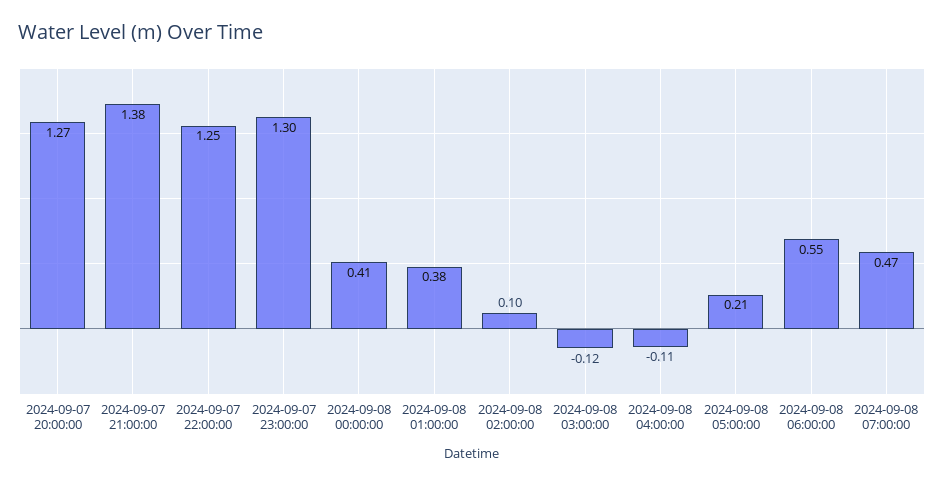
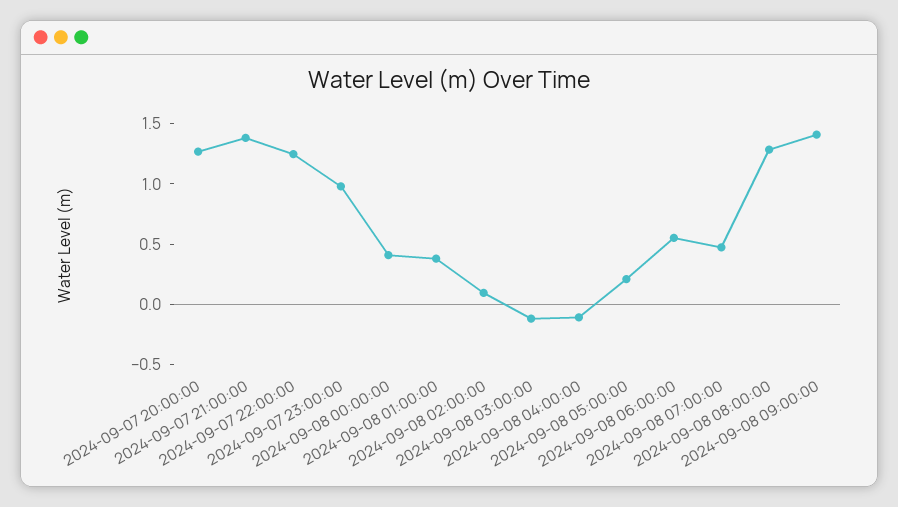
2024-09-07 23:00:00: 1.3 -> 1
2024-09-08 08:00:00: none -> 1.3
2024-09-08 09:00:00: none -> 1.4

